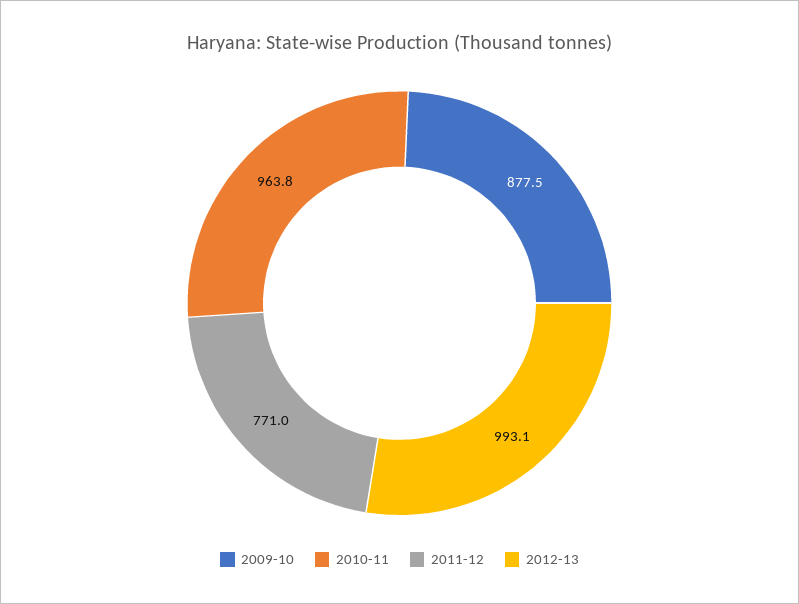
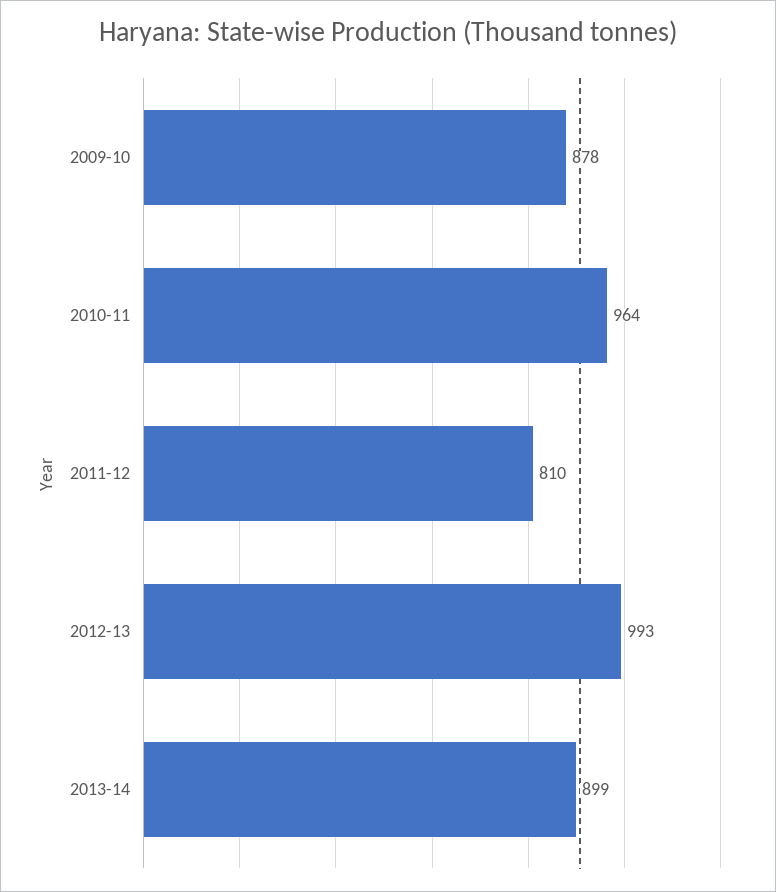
2011-12: 771 -> 810
2013-14: none -> 899

